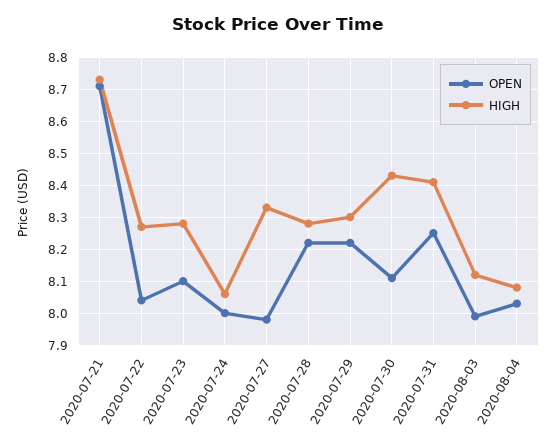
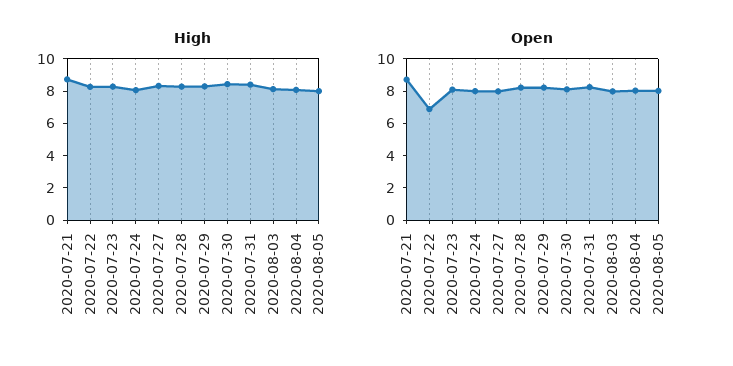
OPEN, 2020-07-22: 8.05 -> 7
HIGH, 2020-08-05: none -> 8
OPEN, 2020-08-05: none -> 8

